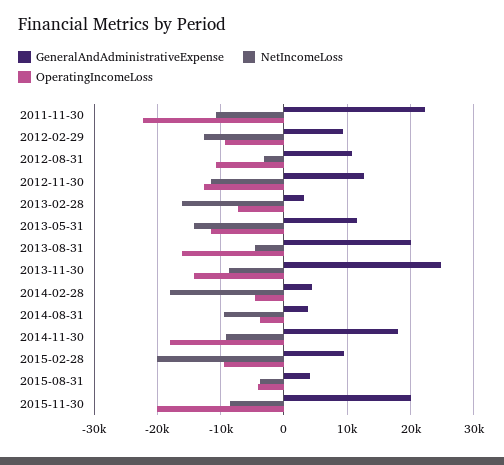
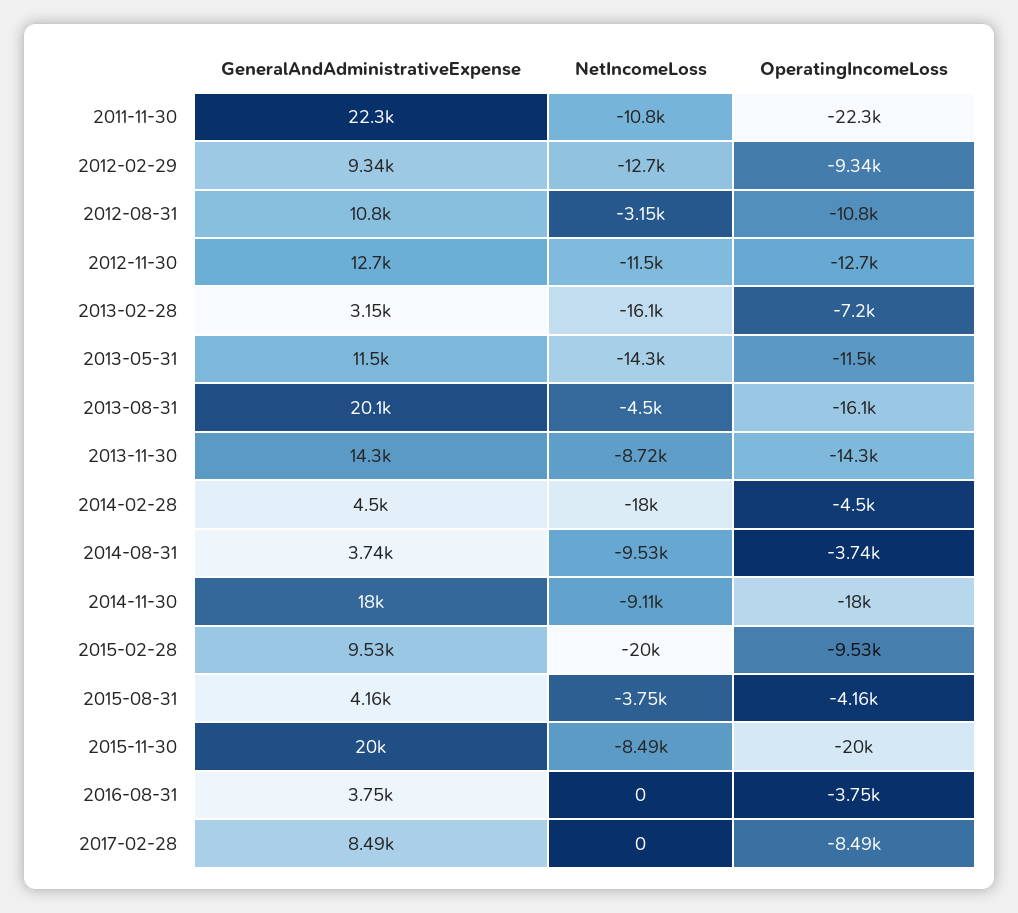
GeneralAndAdministrativeExpense, 2013-11-30: 25000 -> 14300
GeneralAndAdministrativeExpense, 2016-08-31: none -> 3750
NetIncomeLoss, 2016-08-31: none -> 0
OperatingIncomeLoss, 2016-08-31: none -> -3750
GeneralAndAdministrativeExpense, 2017-02-28: none -> 8490
NetIncomeLoss, 2017-02-28: none -> 0
OperatingIncomeLoss, 2017-02-28: none -> -8490

